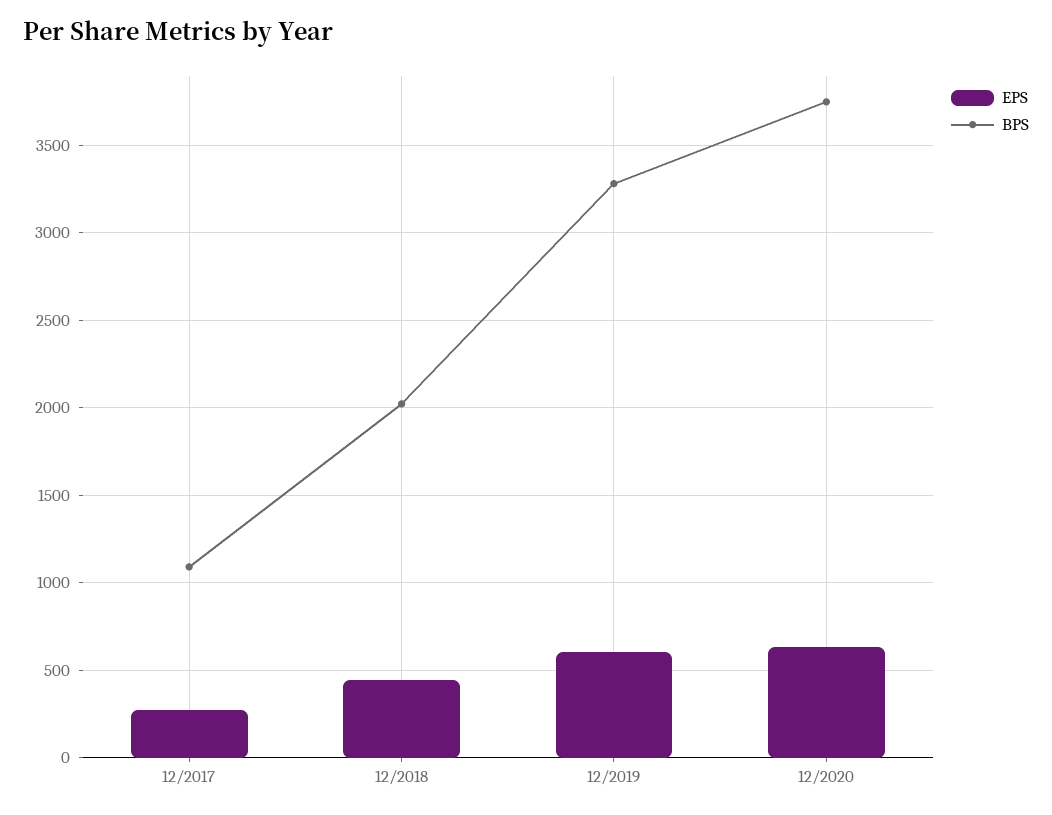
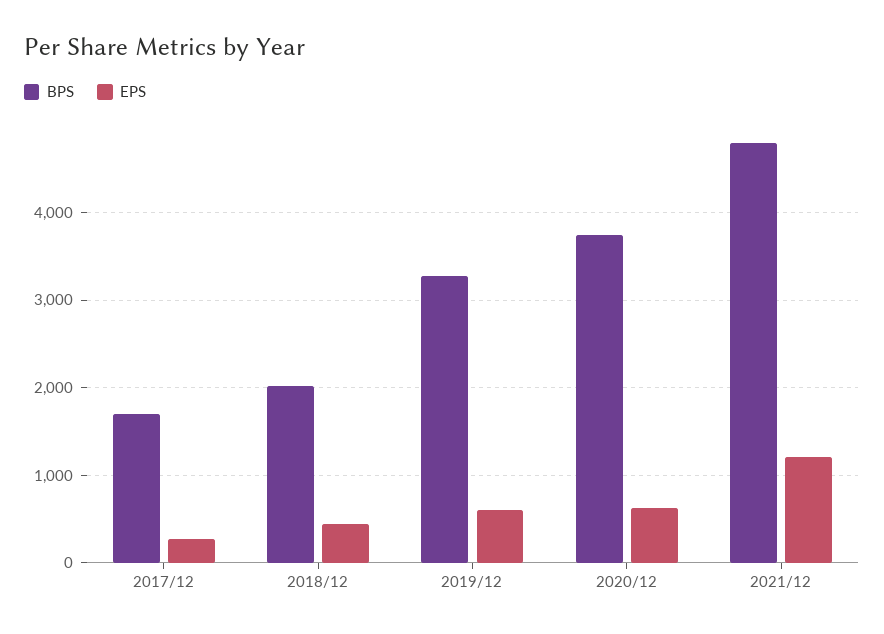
BPS, 12/2017: 1100 -> 1700
BPS, 2021/12: none -> 4800
EPS, 2021/12: none -> 1200

